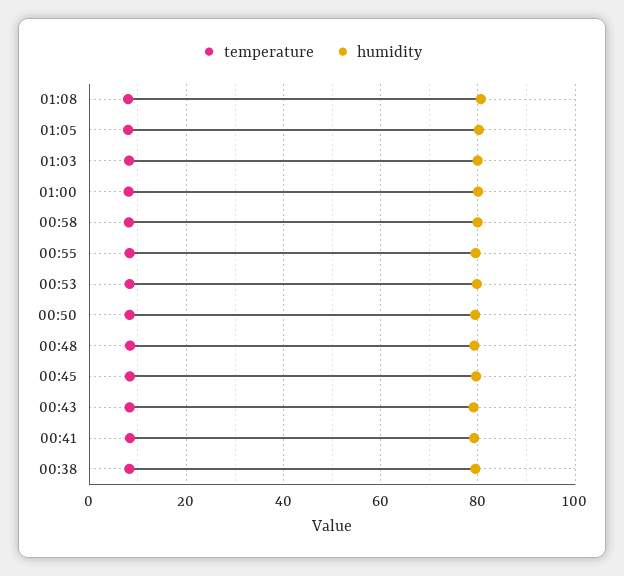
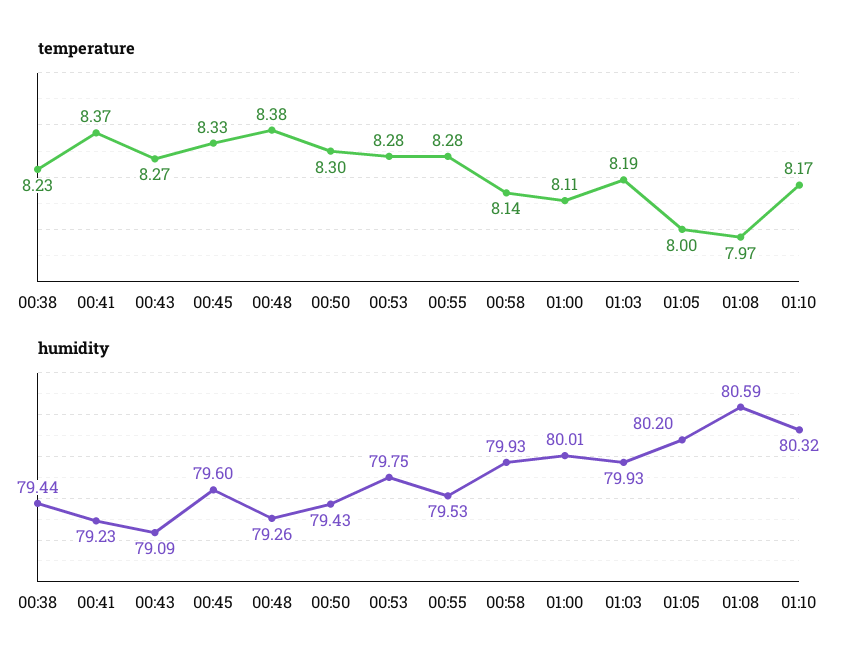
temperature, 01:10: none -> 8.17
humidity, 01:10: none -> 80.32

